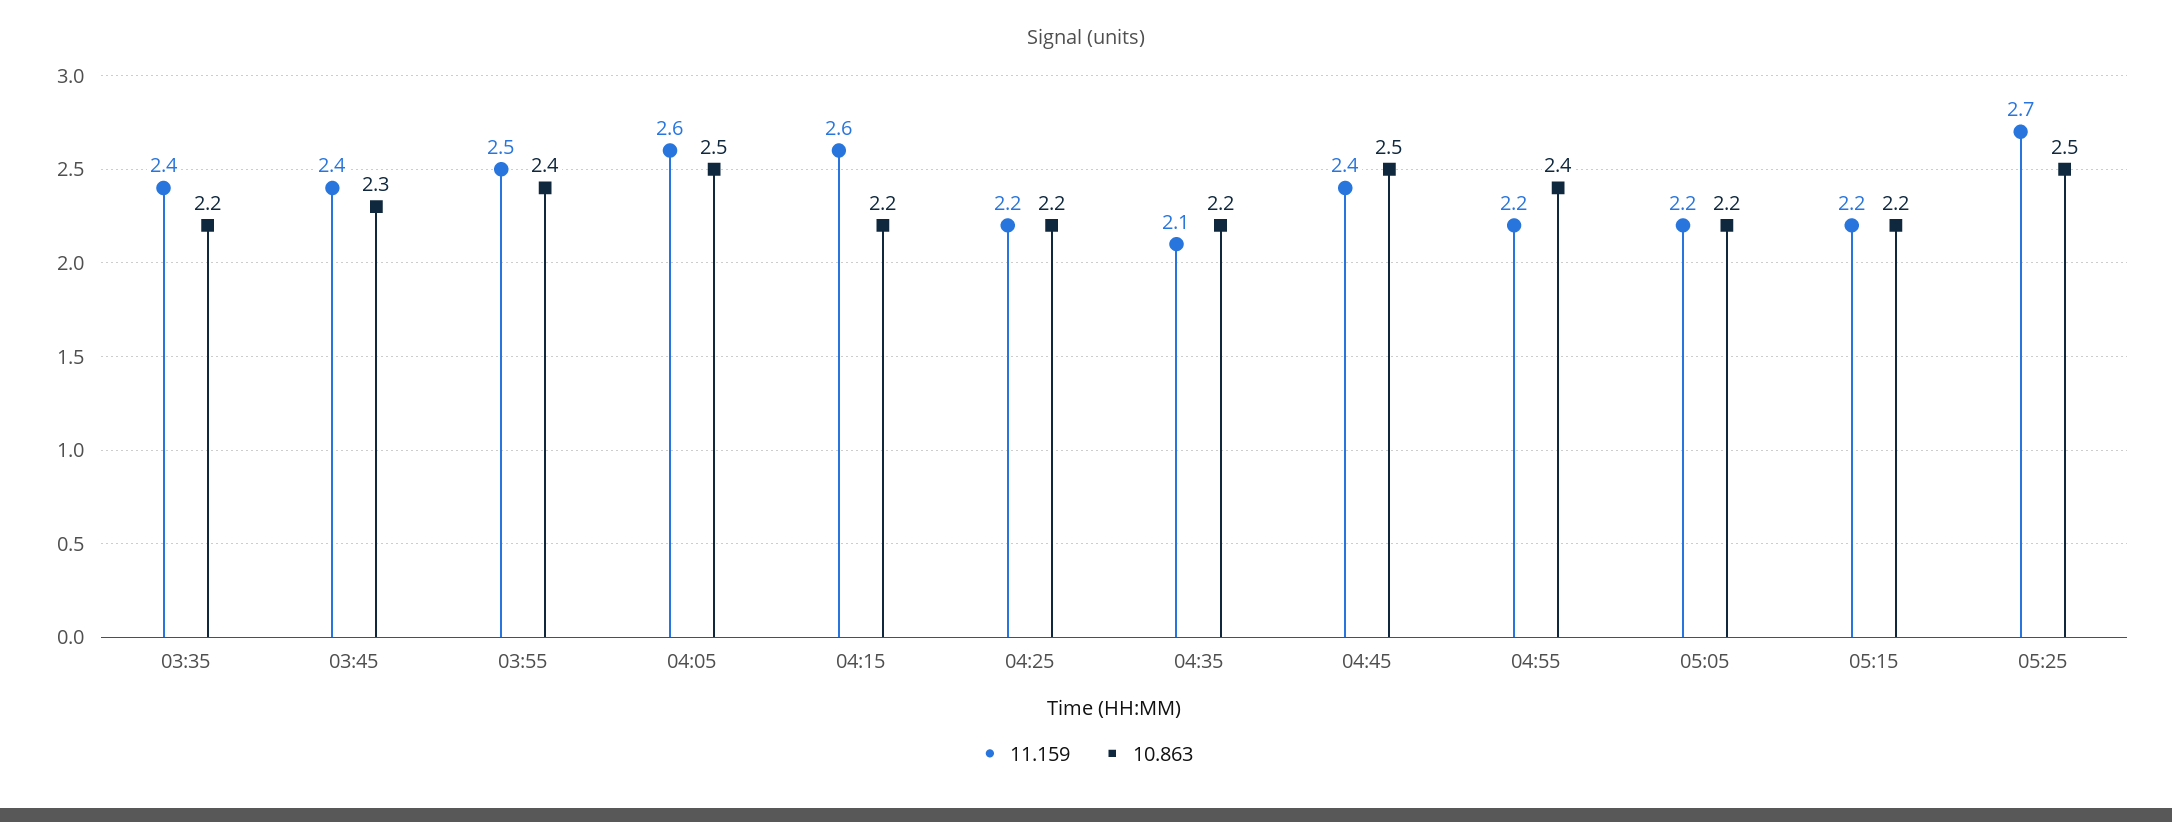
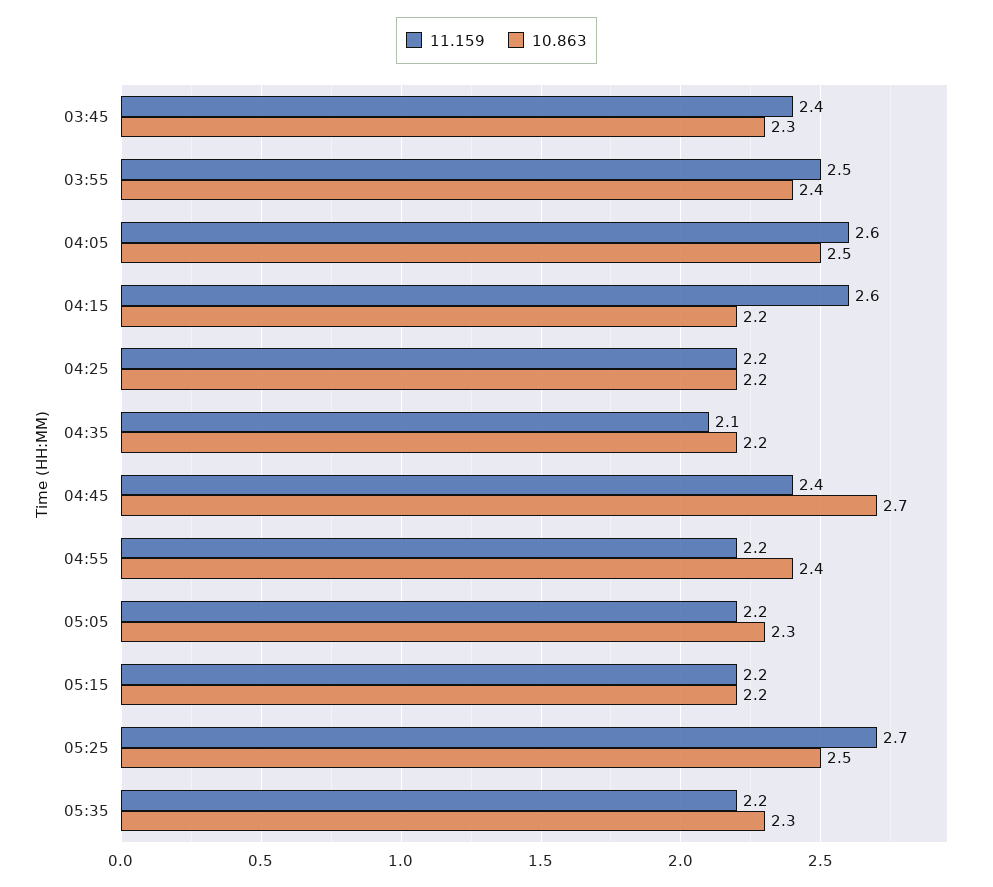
11.159, 03:35: 2.4 -> none
10.863, 03:35: 2.2 -> none
10.863, 04:45: 2.5 -> 2.7
10.863, 05:05: 2.2 -> 2.3
11.159, 05:35: none -> 2.2
10.863, 05:35: none -> 2.3

